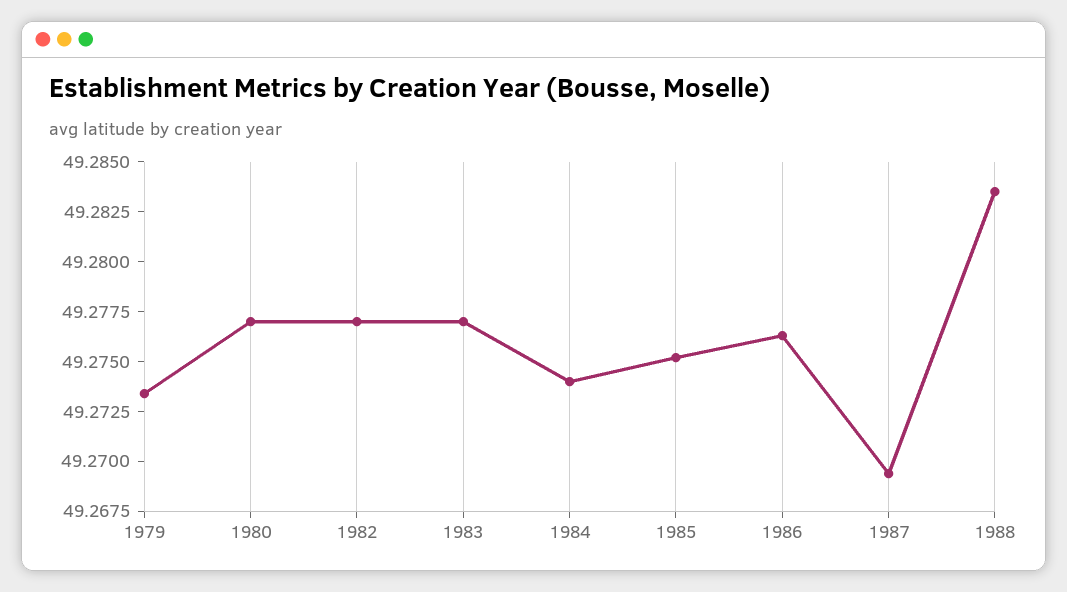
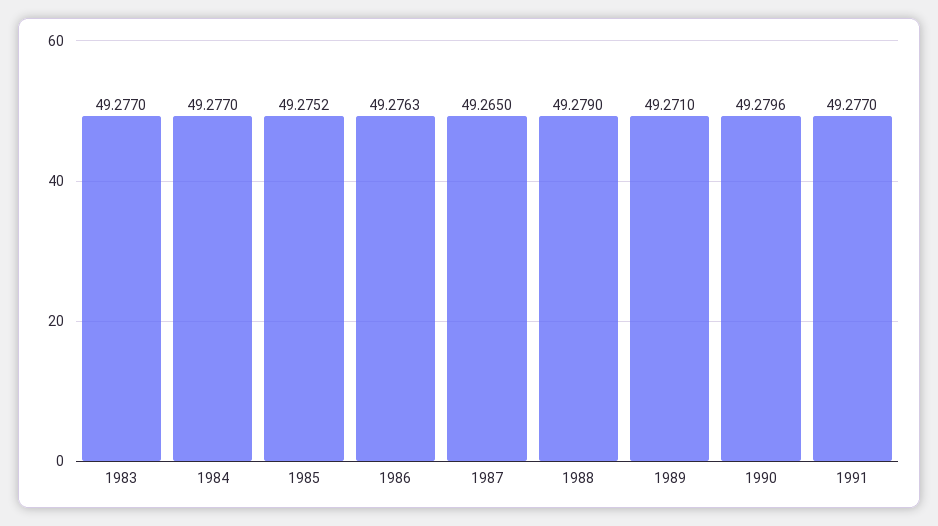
1979: 49.2735 -> none
1980: 49.277 -> none
1982: 49.277 -> none
1984: 49.274 -> 49.277
1987: 49.2695 -> 49.265
1988: 49.2835 -> 49.279
1989: none -> 49.271
1990: none -> 49.2796
1991: none -> 49.277

